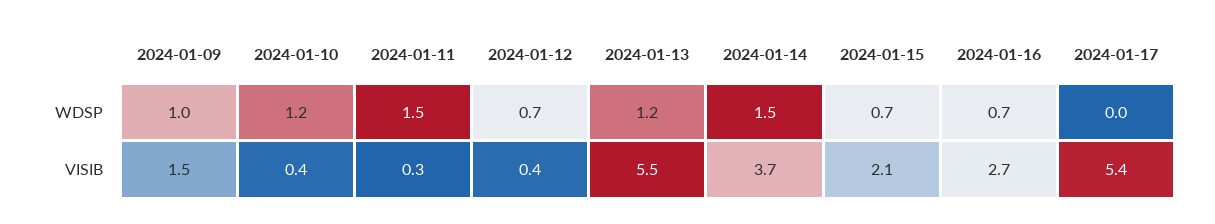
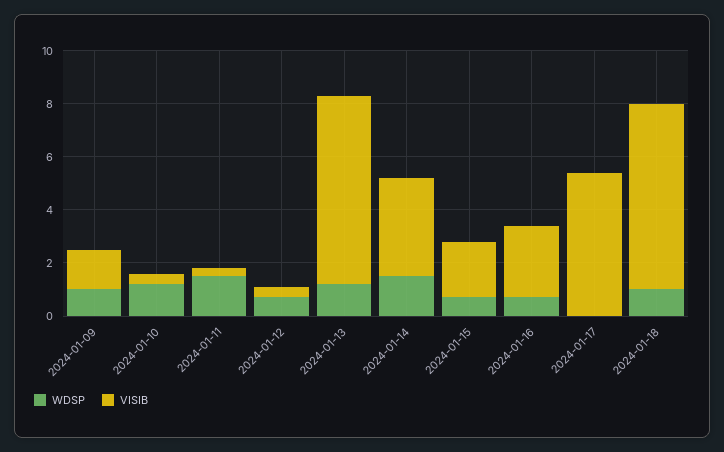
VISIB, 2024-01-13: 5.5 -> 7
WDSP, 2024-01-18: none -> 1
VISIB, 2024-01-18: none -> 7

